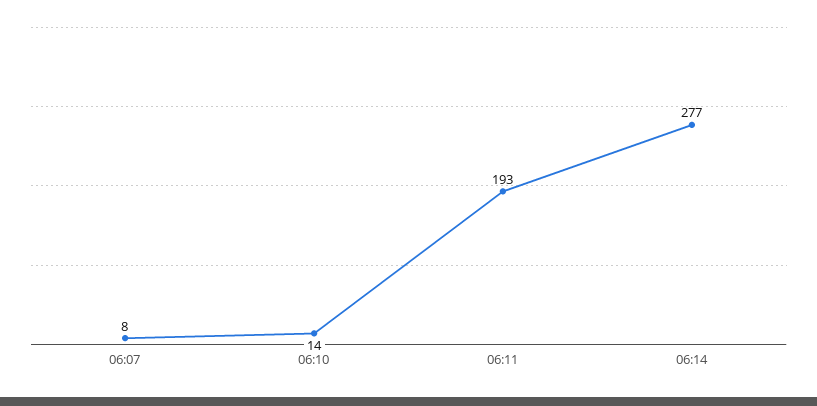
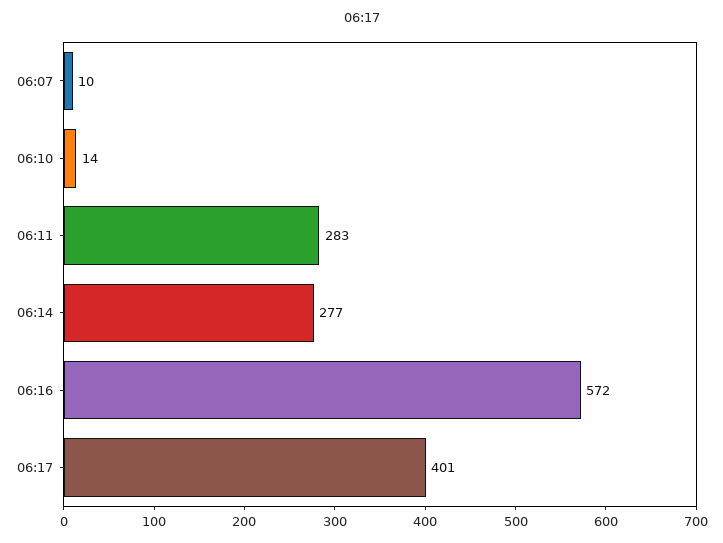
06:07: 8 -> 10
06:11: 193 -> 283
06:16: none -> 572
06:17: none -> 401

